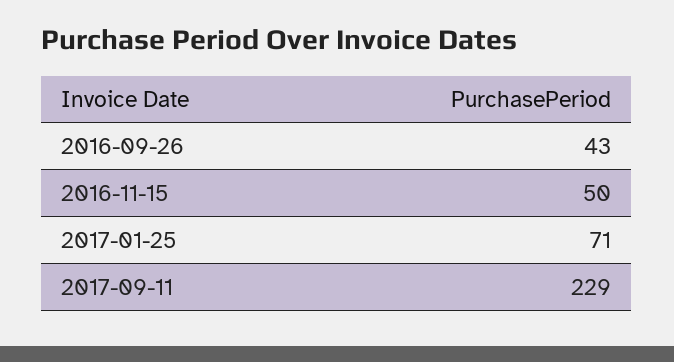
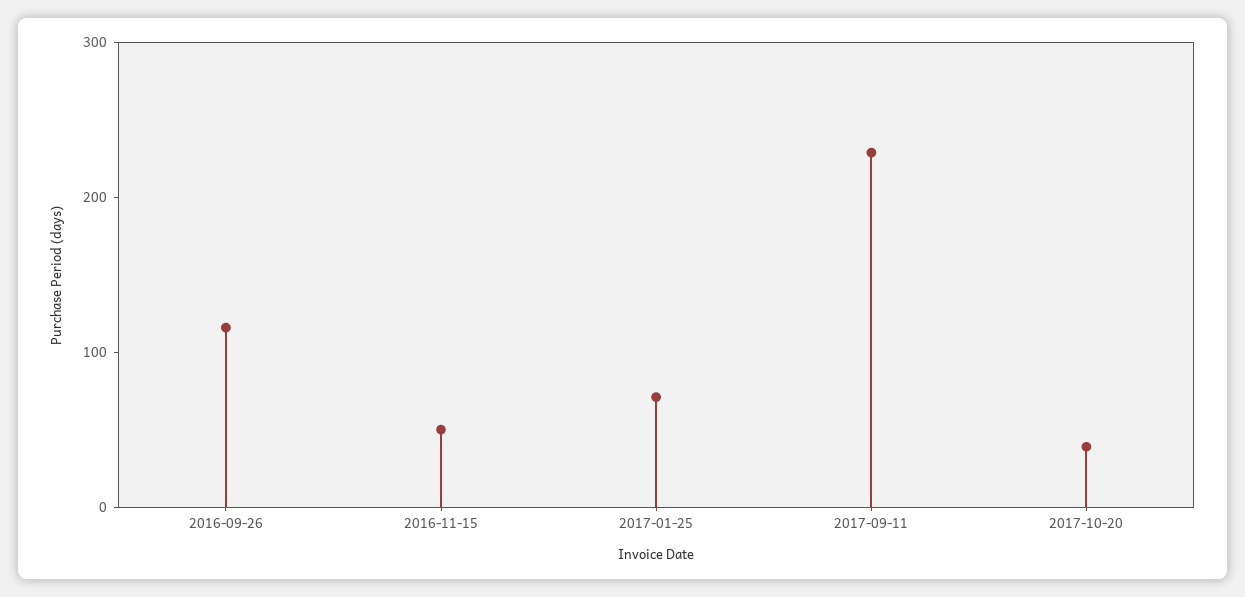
2016-09-26: 43 -> 120
2017-10-20: none -> 40

